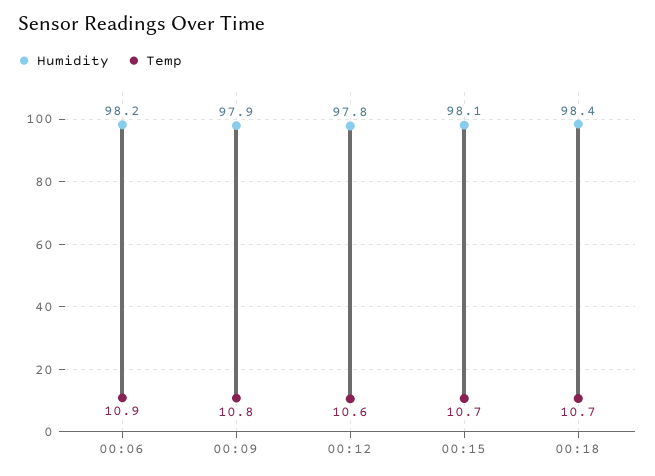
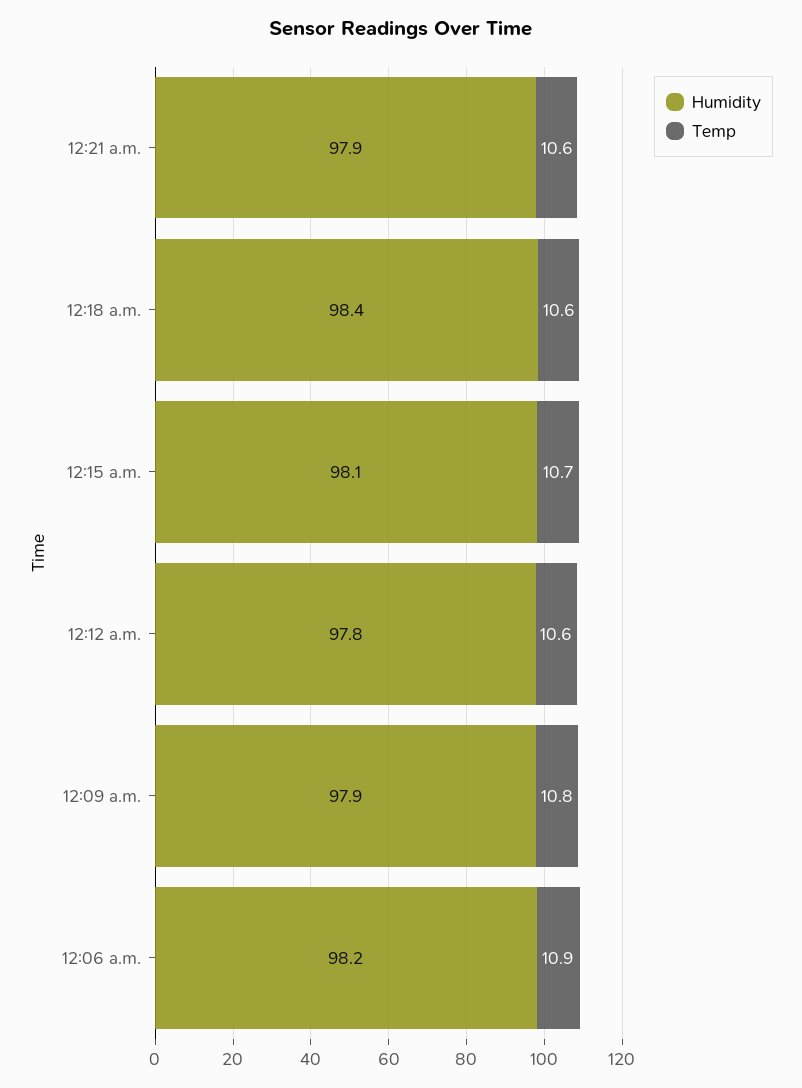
Temp, 00:18: 10.7 -> 10.6
Humidity, 12:21 a.m.: none -> 97.9
Temp, 12:21 a.m.: none -> 10.6

